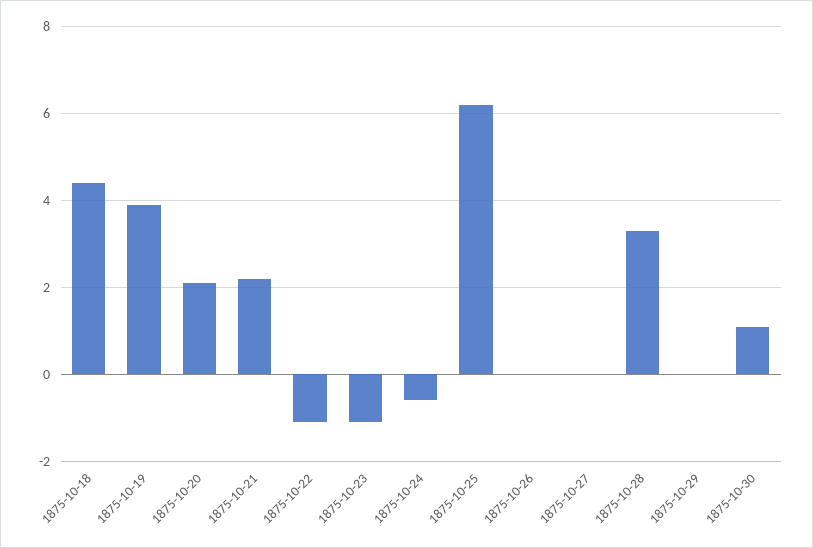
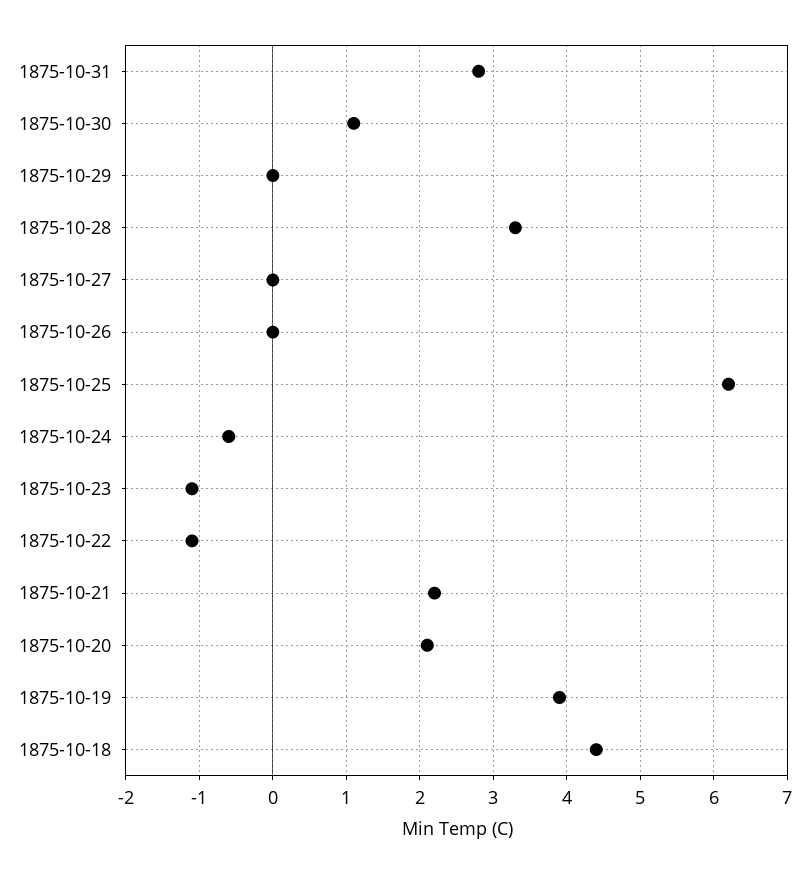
1875-10-31: none -> 2.8

